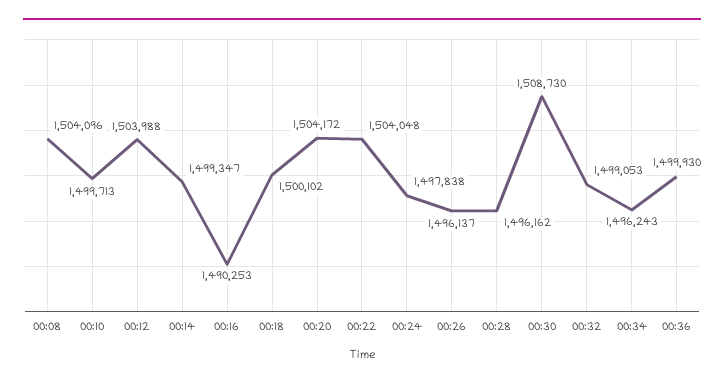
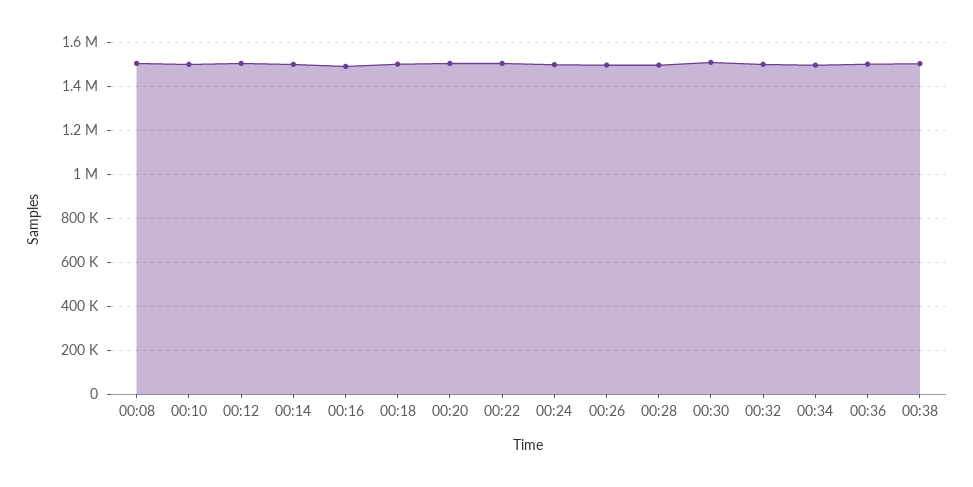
00:38: none -> 1500000

